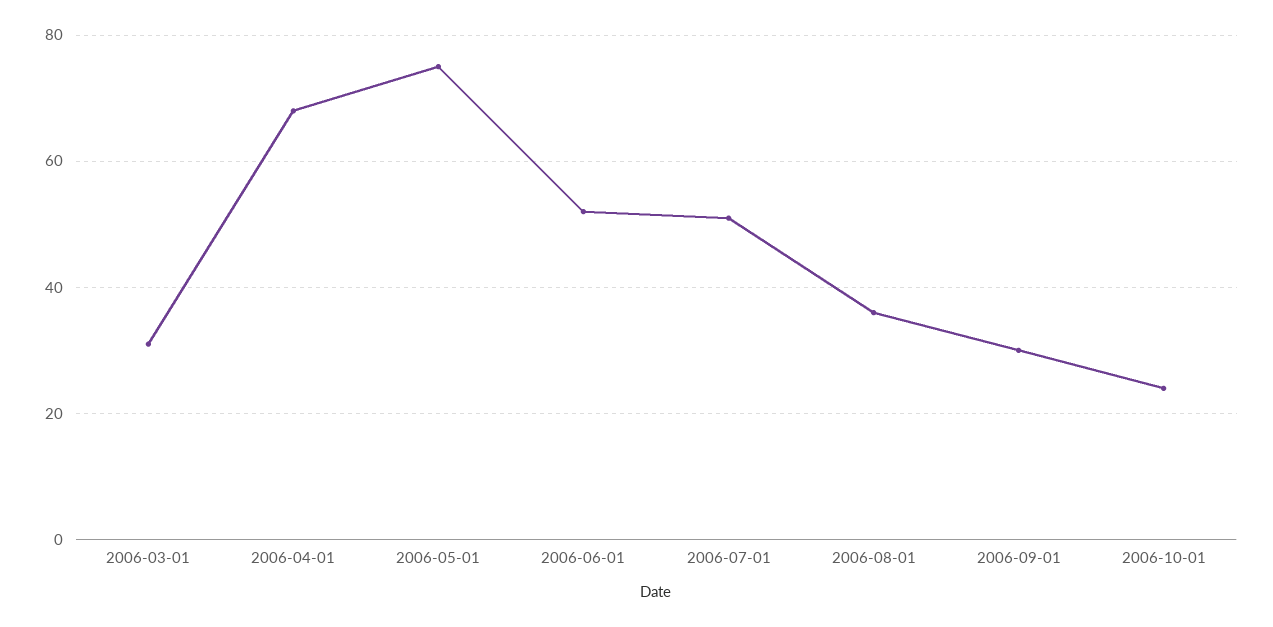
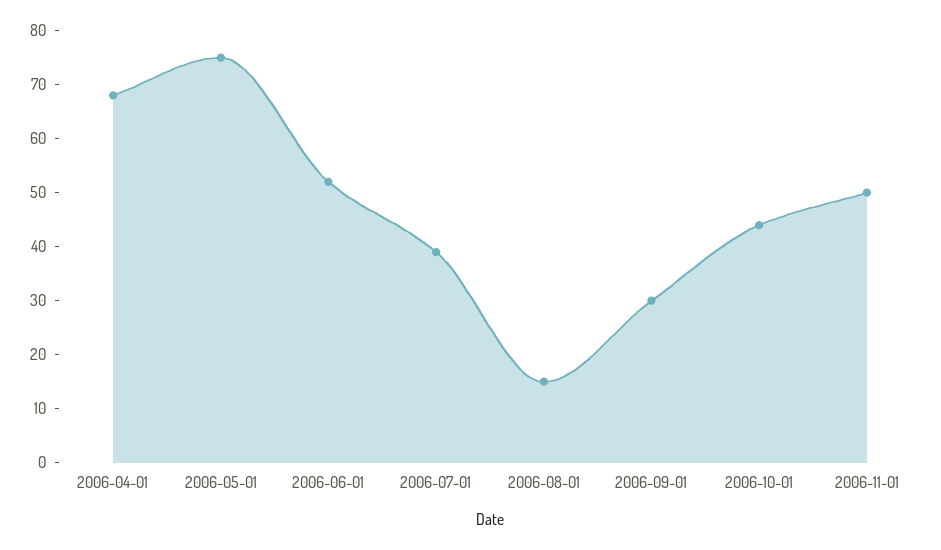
2006-03-01: 30 -> none
2006-07-01: 50 -> 40
2006-08-01: 35 -> 15
2006-10-01: 25 -> 45
2006-11-01: none -> 50

